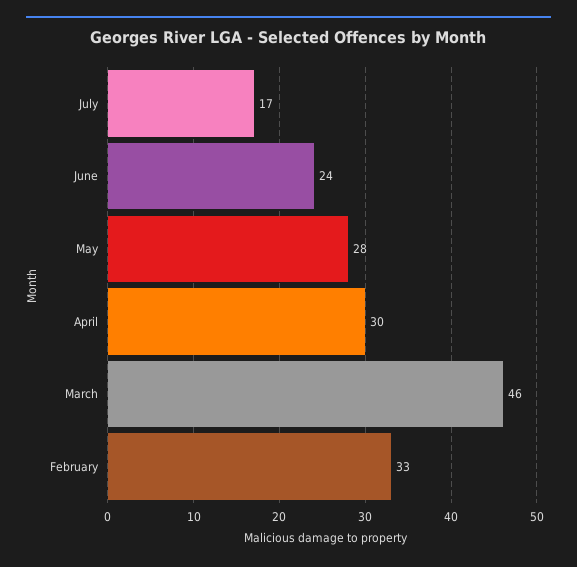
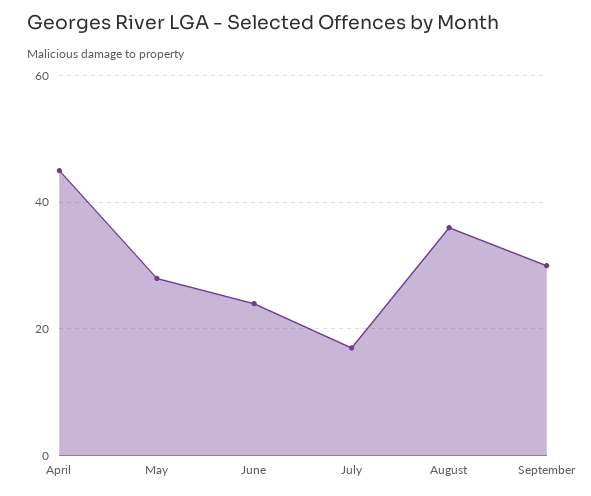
April: 30 -> 45
March: 46 -> none
February: 33 -> none
August: none -> 35
September: none -> 30

